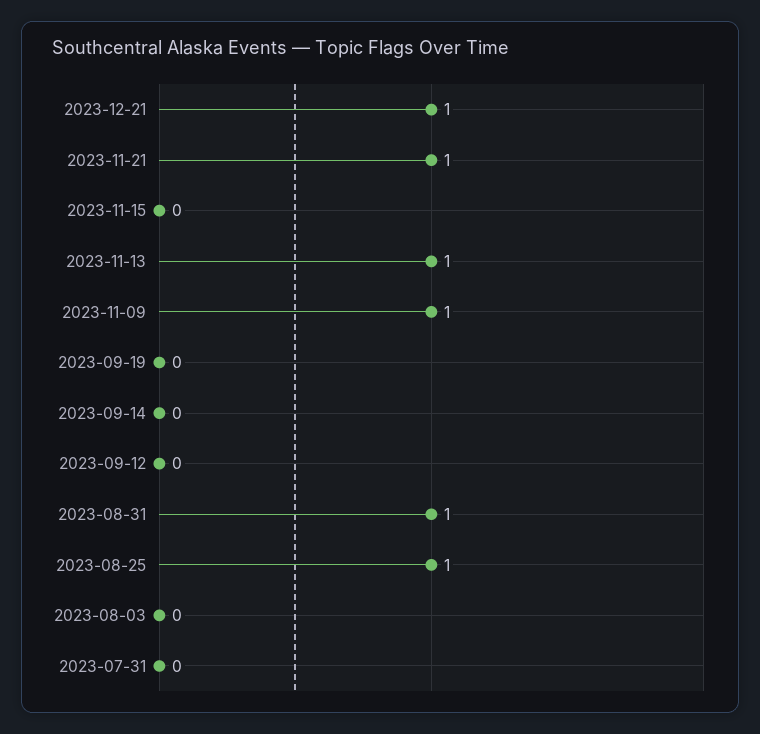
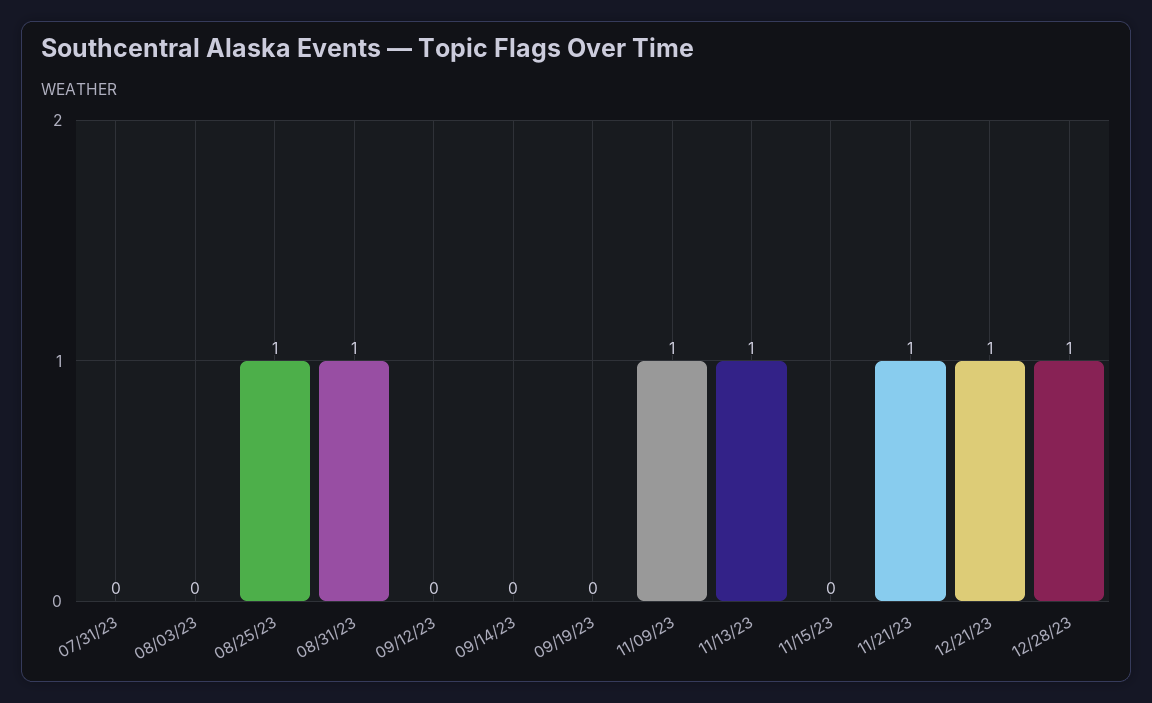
12/28/23: none -> 1

